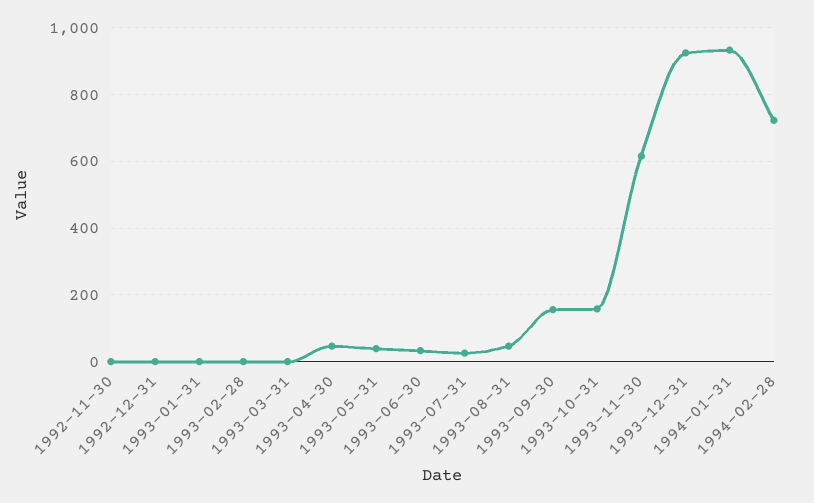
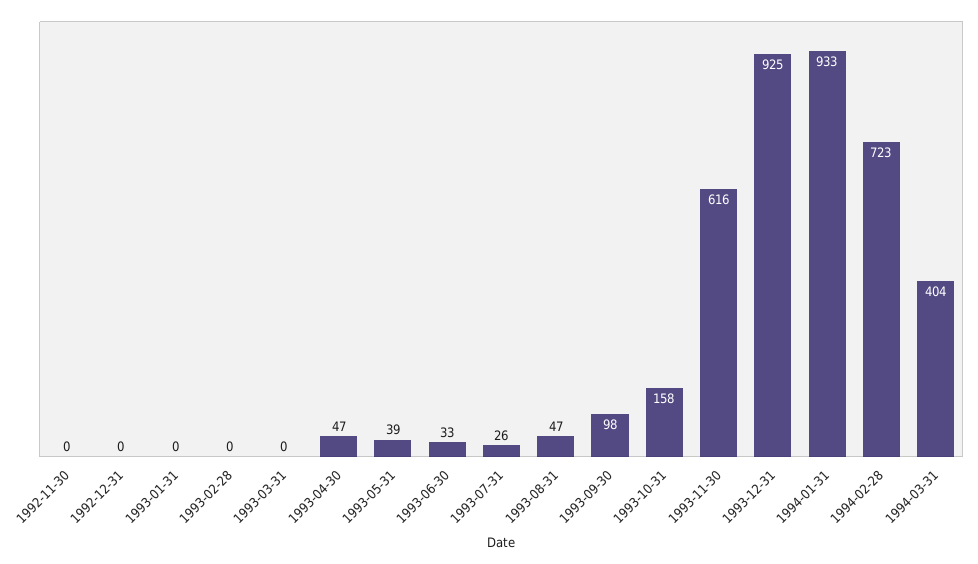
1993-09-30: 160 -> 98
1994-03-31: none -> 404

